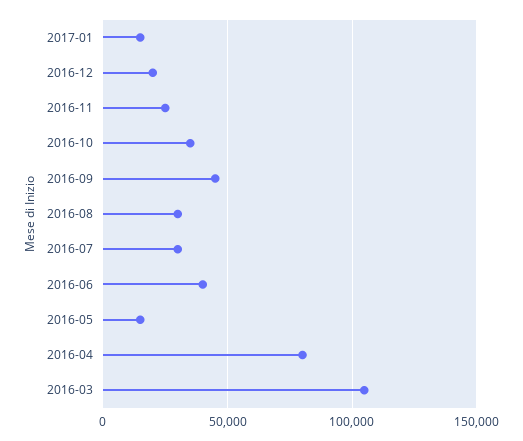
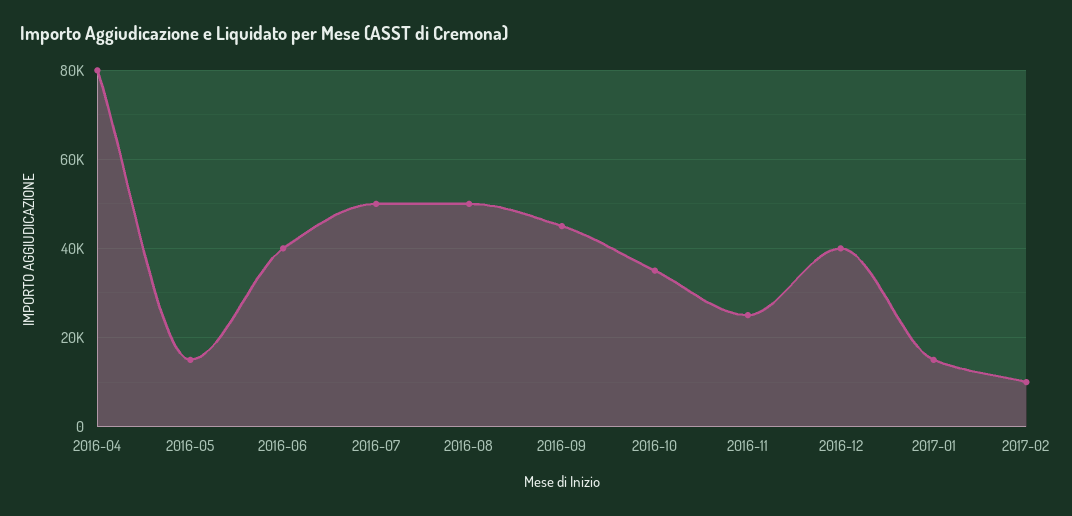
2016-12: 20000 -> 40000
2016-08: 30000 -> 50000
2016-07: 30000 -> 50000
2016-03: 105000 -> none
2017-02: none -> 10000

